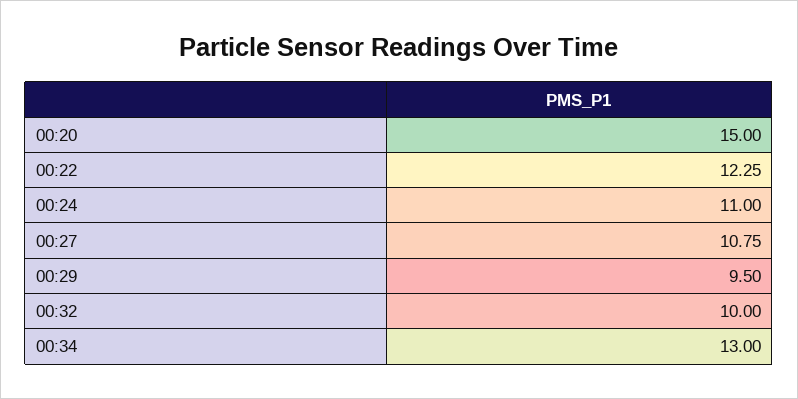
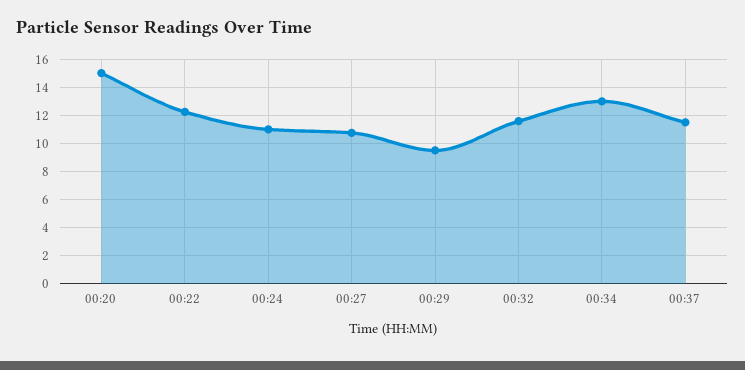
00:32: 10 -> 11.5
00:37: none -> 11.5

